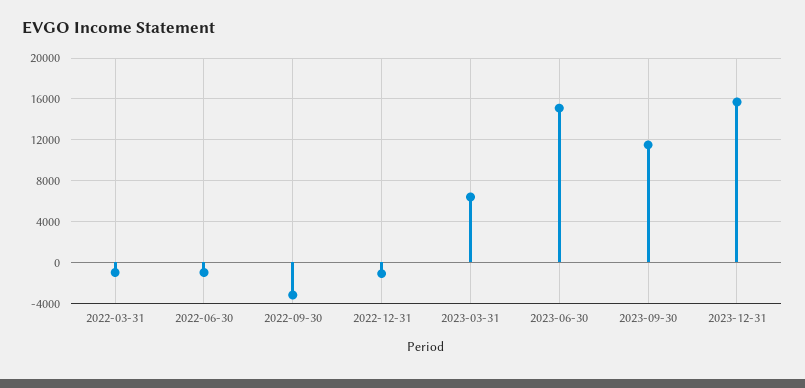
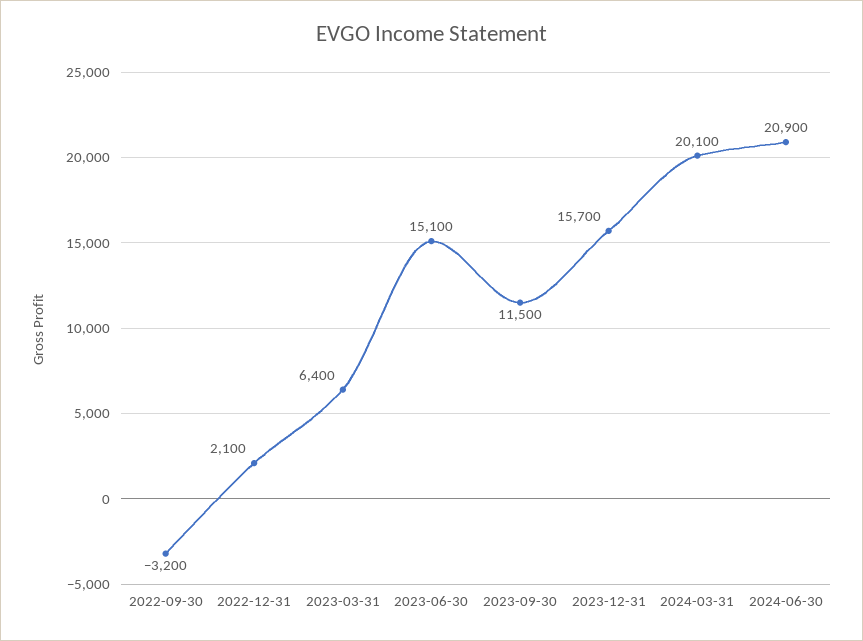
2022-03-31: -1000 -> none
2022-06-30: -1000 -> none
2022-12-31: -1000 -> 2100
2024-03-31: none -> 20100
2024-06-30: none -> 20900

